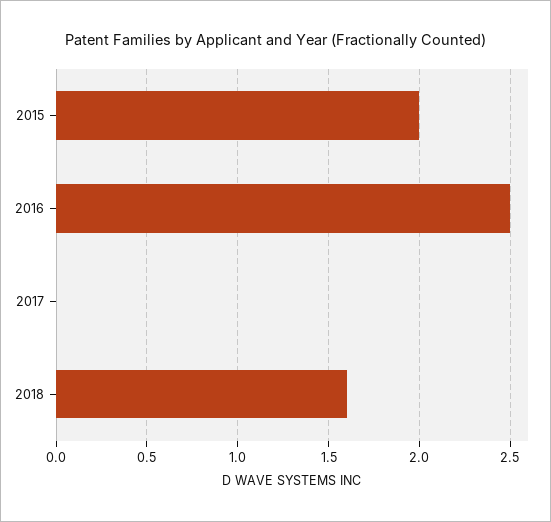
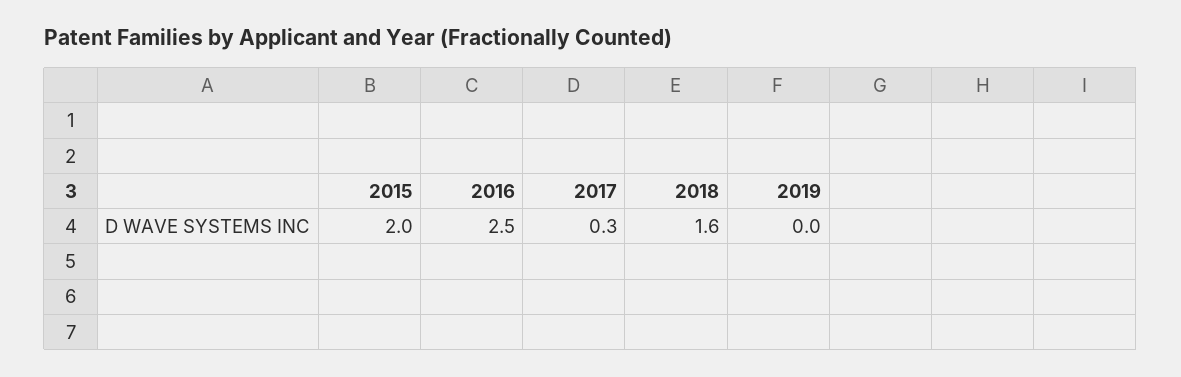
2017: 0 -> 0.3
2019: none -> 0

